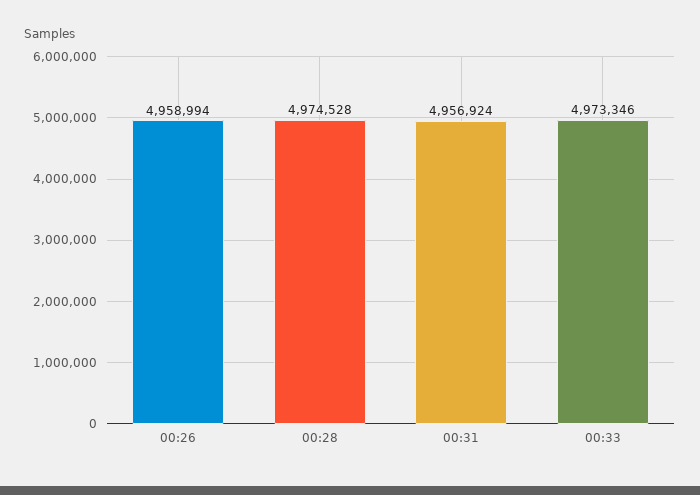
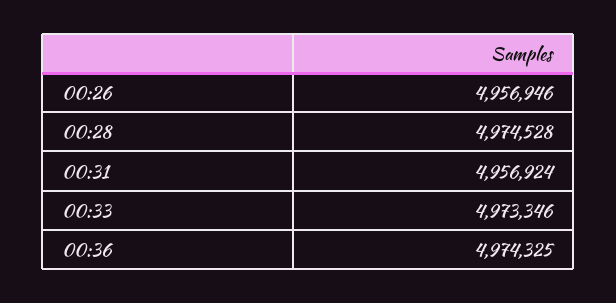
00:26: 4958994 -> 4956946
00:36: none -> 4974325

